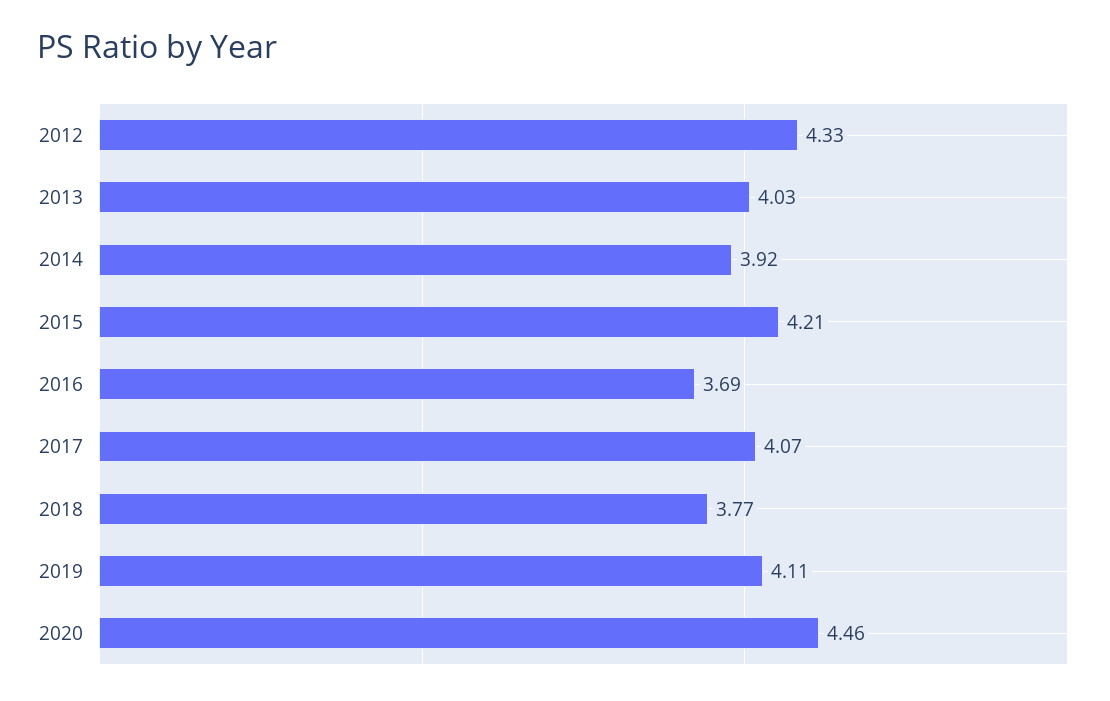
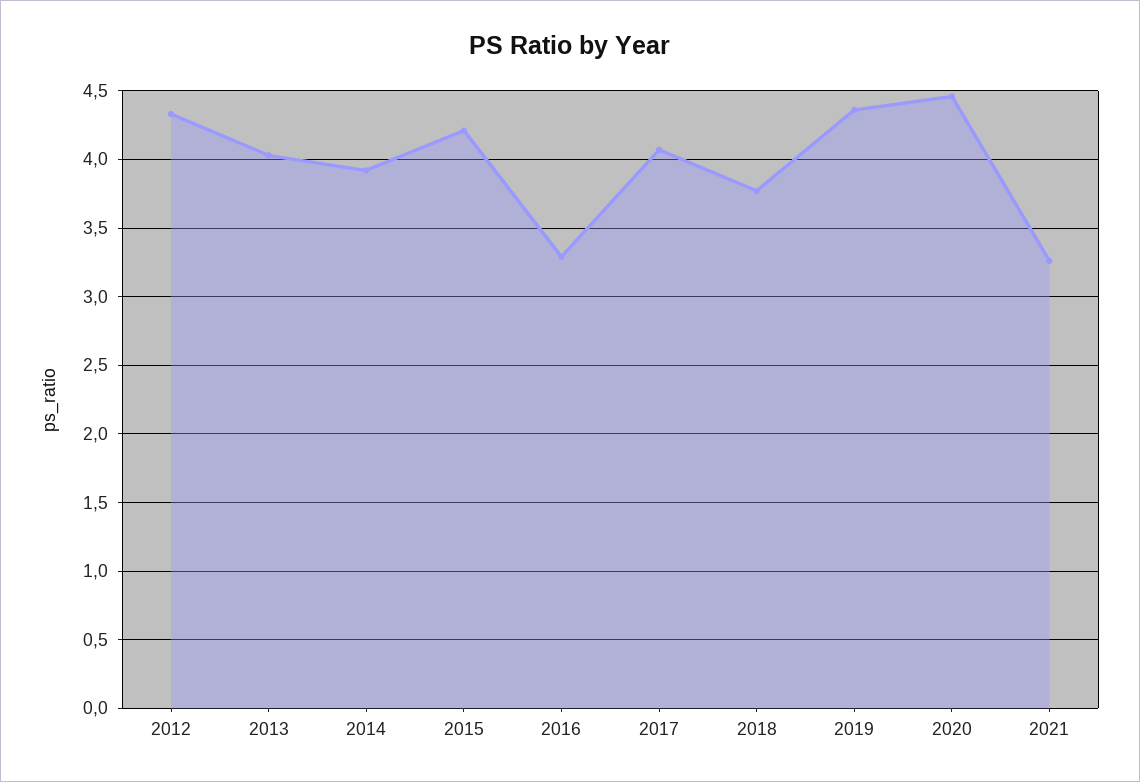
2016: 3.69 -> 3.3
2019: 4.11 -> 4.35
2021: none -> 3.25

